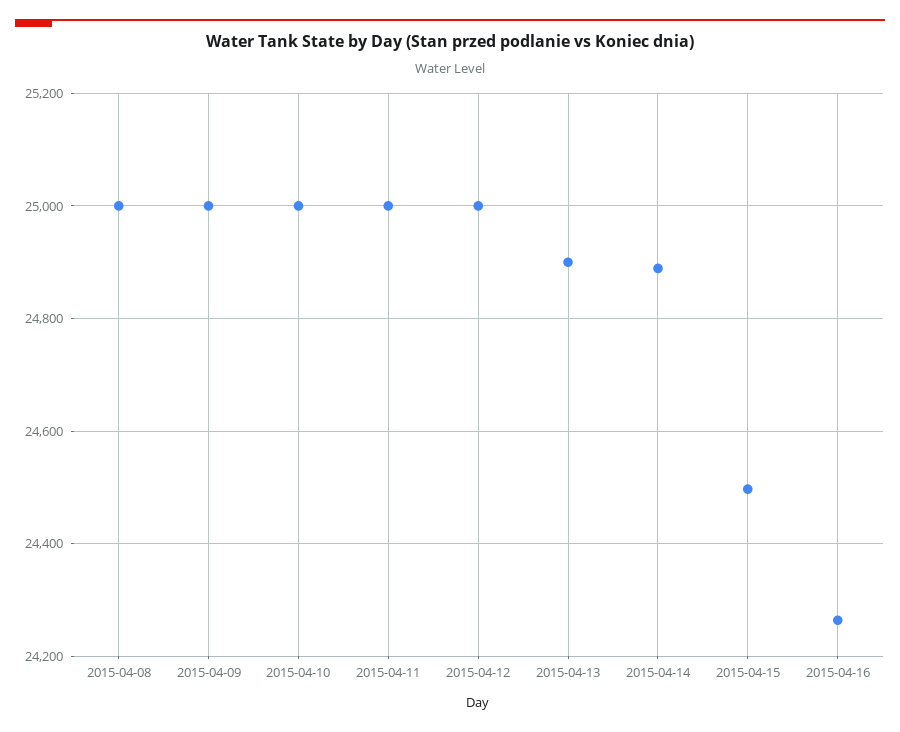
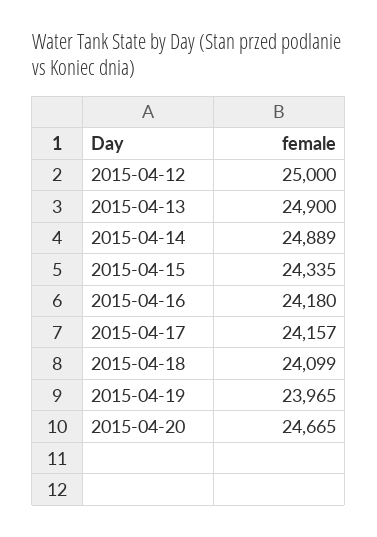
2015-04-08: 25000 -> none
2015-04-09: 25000 -> none
2015-04-10: 25000 -> none
2015-04-11: 25000 -> none
2015-04-15: 24500 -> 24335
2015-04-16: 24260 -> 24180
2015-04-17: none -> 24157
2015-04-18: none -> 24099
2015-04-19: none -> 23965
2015-04-20: none -> 24665

